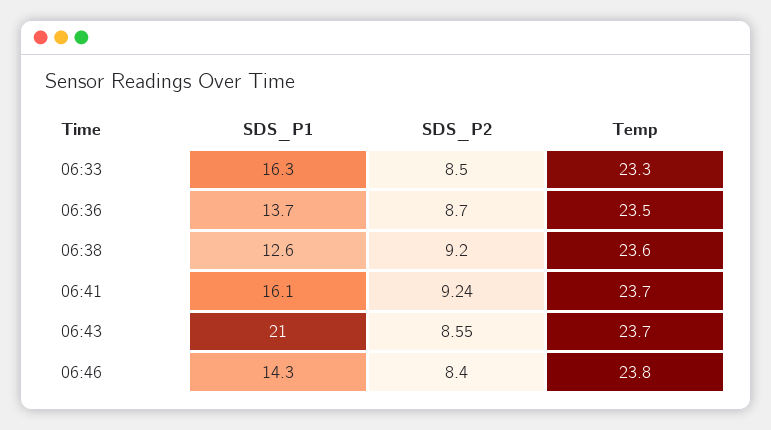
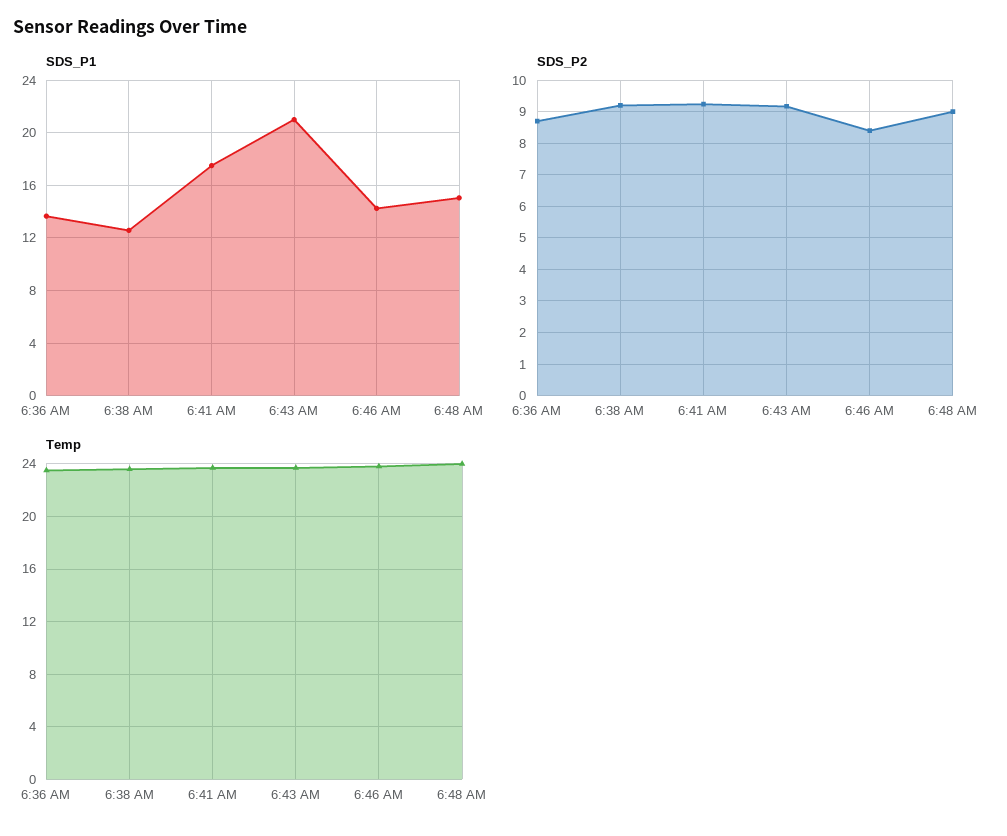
SDS_P1, 06:33: 16.3 -> none
SDS_P2, 06:33: 8.5 -> none
Temp, 06:33: 23.3 -> none
SDS_P1, 06:41: 16.1 -> 17.5
SDS_P2, 06:43: 8.55 -> 9.2
SDS_P1, 6:48 AM: none -> 15
SDS_P2, 6:48 AM: none -> 9
Temp, 6:48 AM: none -> 24

